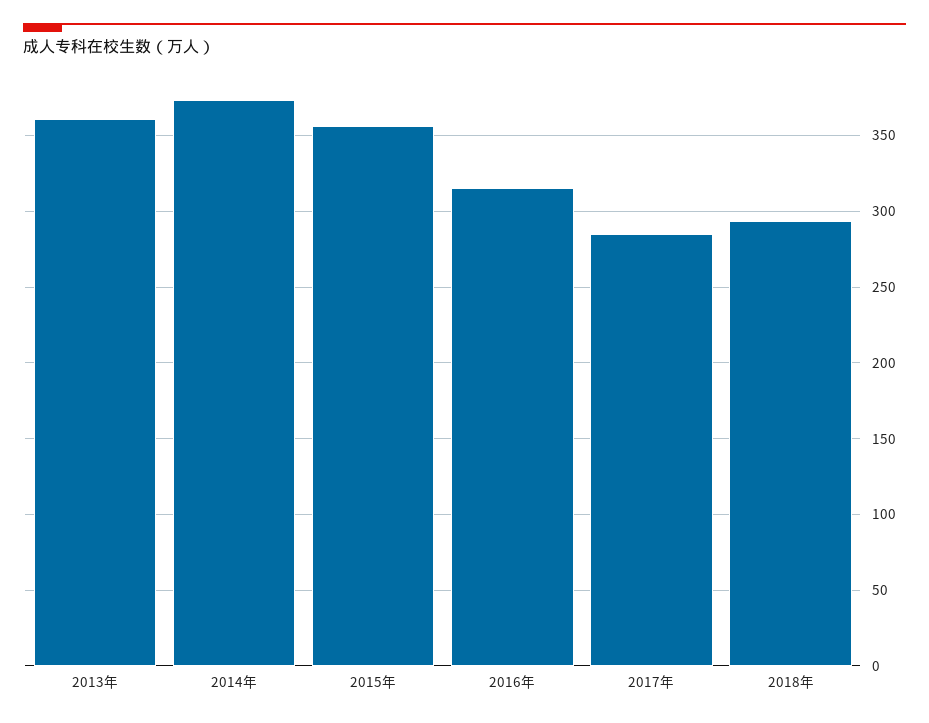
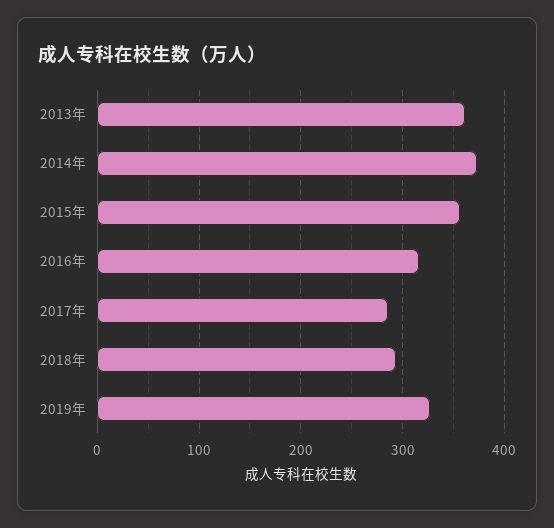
2019年: none -> 330

